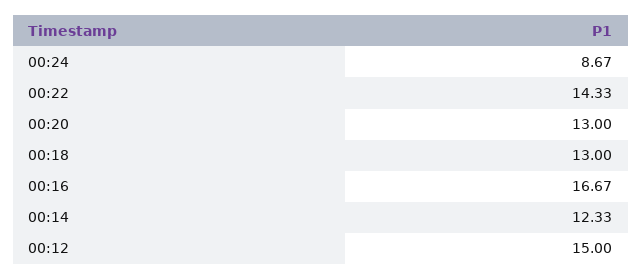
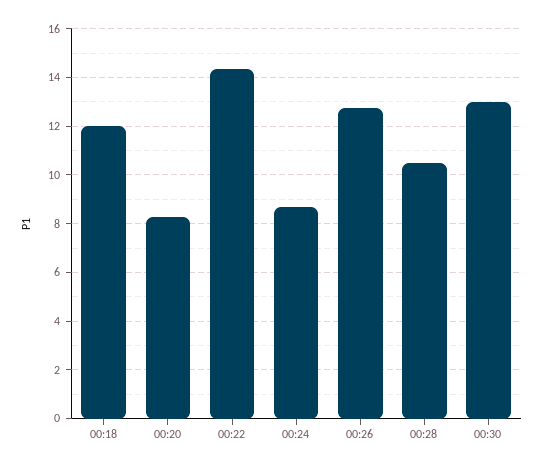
00:20: 13 -> 8.25
00:18: 13 -> 12
00:16: 16.67 -> none
00:14: 12.33 -> none
00:12: 15 -> none
00:26: none -> 12.75
00:28: none -> 10.5
00:30: none -> 13

